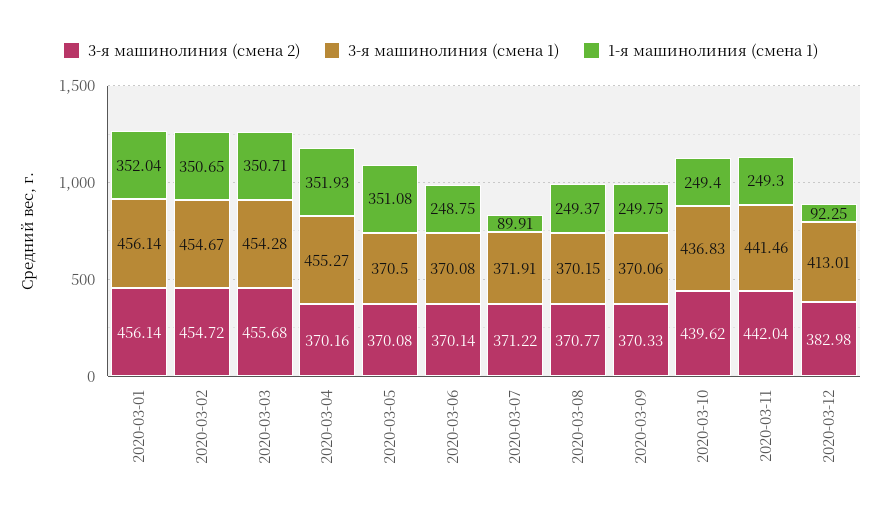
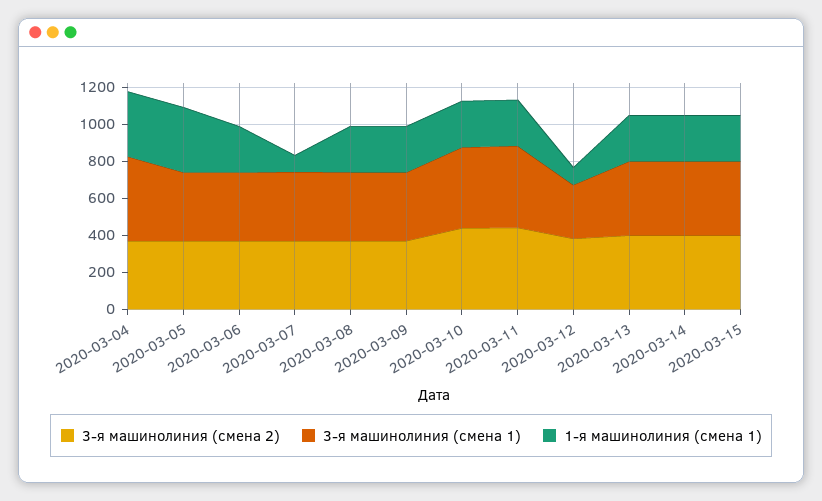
3-я машинолиния (смена 2), 2020-03-01: 456.14 -> none
3-я машинолиния (смена 1), 2020-03-01: 456.14 -> none
1-я машинолиния (смена 1), 2020-03-01: 352.04 -> none
3-я машинолиния (смена 2), 2020-03-02: 454.72 -> none
3-я машинолиния (смена 1), 2020-03-02: 454.67 -> none
1-я машинолиния (смена 1), 2020-03-02: 350.65 -> none
3-я машинолиния (смена 2), 2020-03-03: 455.68 -> none
3-я машинолиния (смена 1), 2020-03-03: 454.28 -> none
1-я машинолиния (смена 1), 2020-03-03: 350.71 -> none
3-я машинолиния (смена 1), 2020-03-12: 413.01 -> 300
3-я машинолиния (смена 2), 2020-03-13: none -> 400
3-я машинолиния (смена 1), 2020-03-13: none -> 400
1-я машинолиния (смена 1), 2020-03-13: none -> 250
3-я машинолиния (смена 2), 2020-03-14: none -> 400
3-я машинолиния (смена 1), 2020-03-14: none -> 400
1-я машинолиния (смена 1), 2020-03-14: none -> 250
3-я машинолиния (смена 2), 2020-03-15: none -> 400
3-я машинолиния (смена 1), 2020-03-15: none -> 400
1-я машинолиния (смена 1), 2020-03-15: none -> 250

